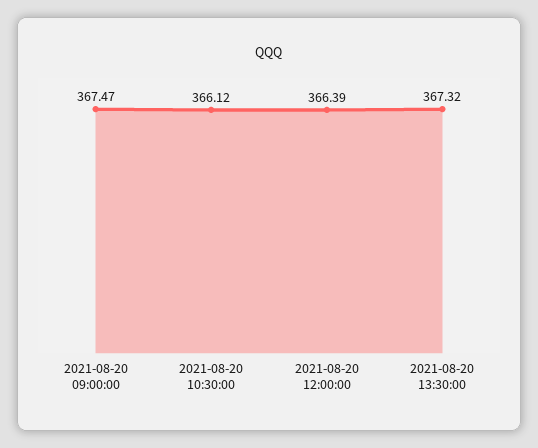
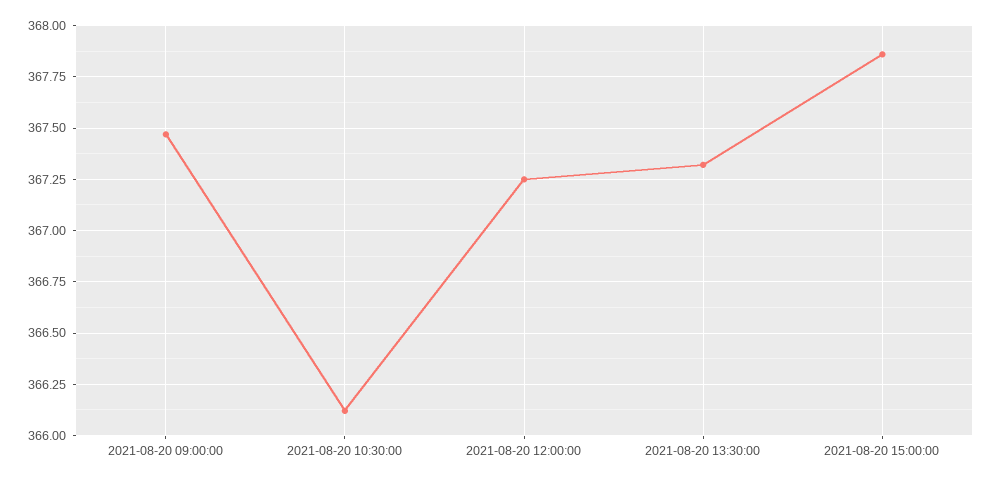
2021-08-20 12:00:00: 366.39 -> 367.25
2021-08-20 15:00:00: none -> 367.85

